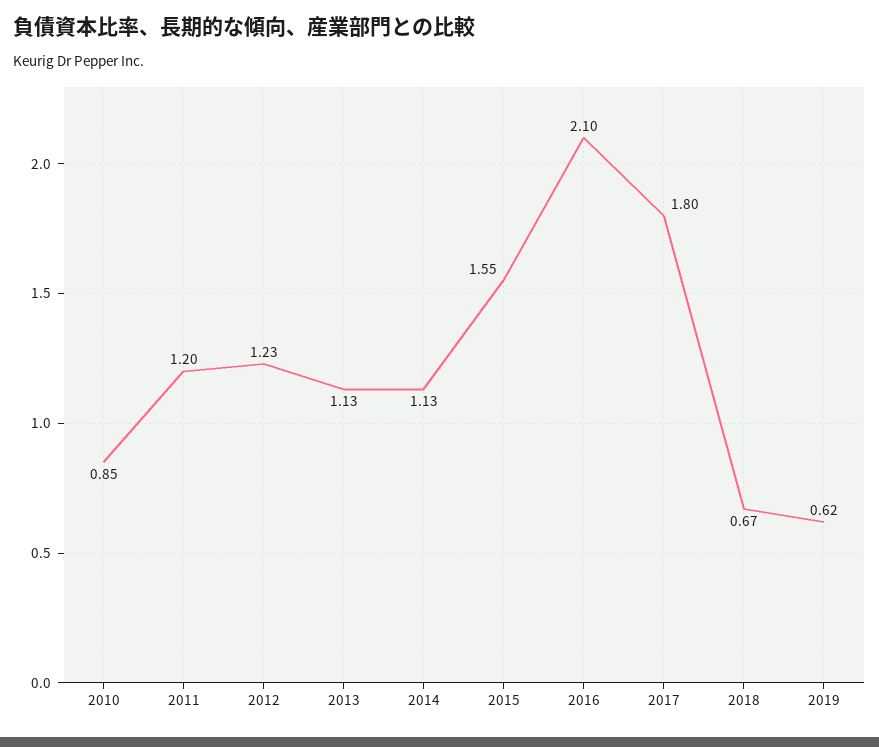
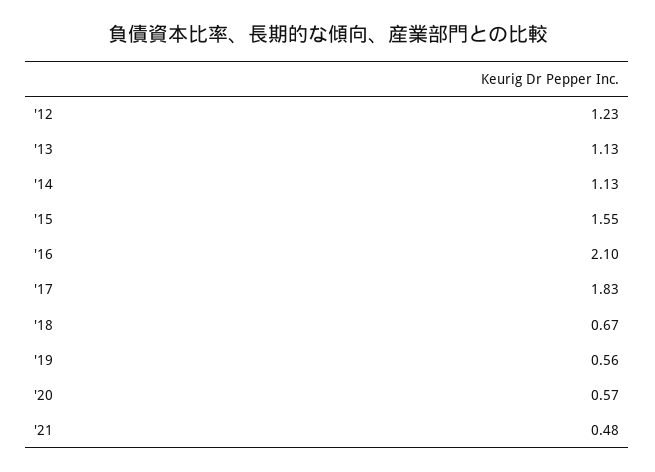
2010: 0.85 -> none
2011: 1.2 -> none
2017: 1.8 -> 1.83
2019: 0.62 -> 0.56
'20: none -> 0.57
'21: none -> 0.48

